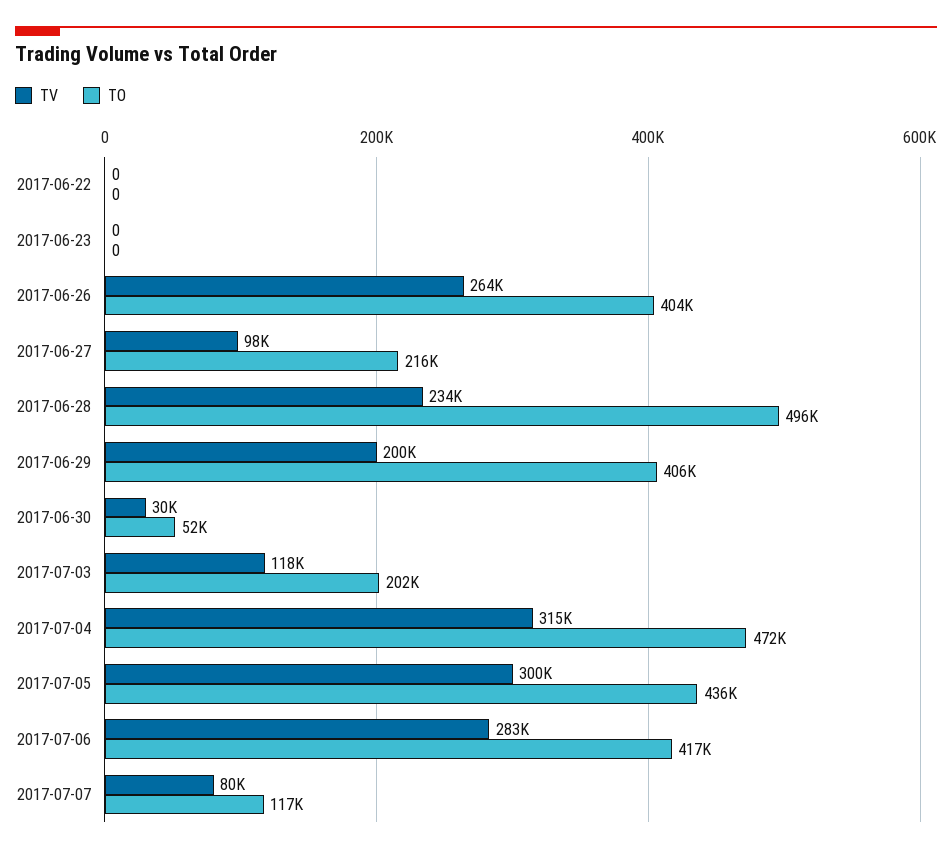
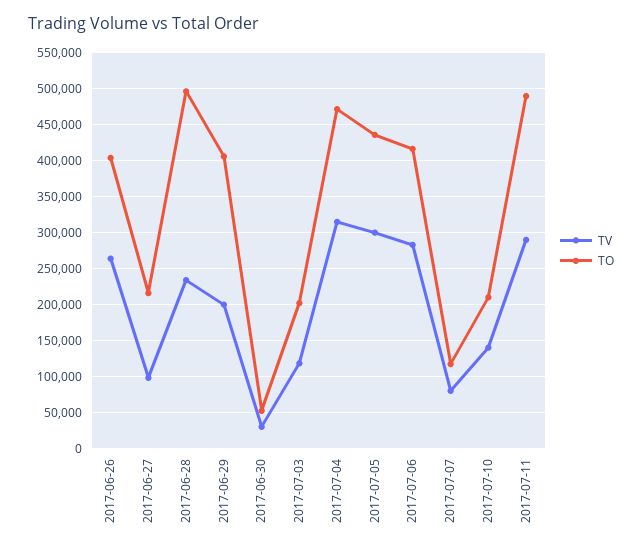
TV, 2017-06-22: 0 -> none
TO, 2017-06-22: 0 -> none
TV, 2017-06-23: 0 -> none
TO, 2017-06-23: 0 -> none
TV, 2017-07-10: none -> 140000
TO, 2017-07-10: none -> 210000
TV, 2017-07-11: none -> 290000
TO, 2017-07-11: none -> 490000

